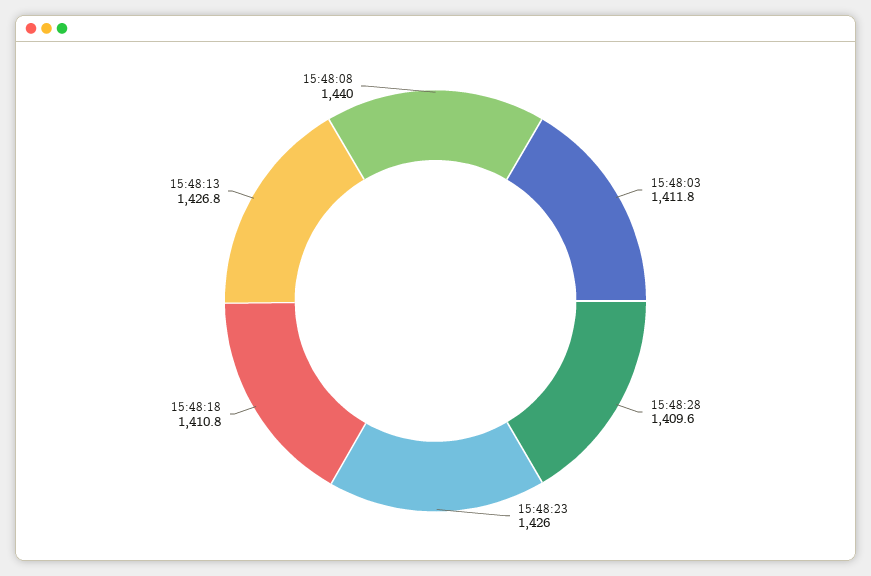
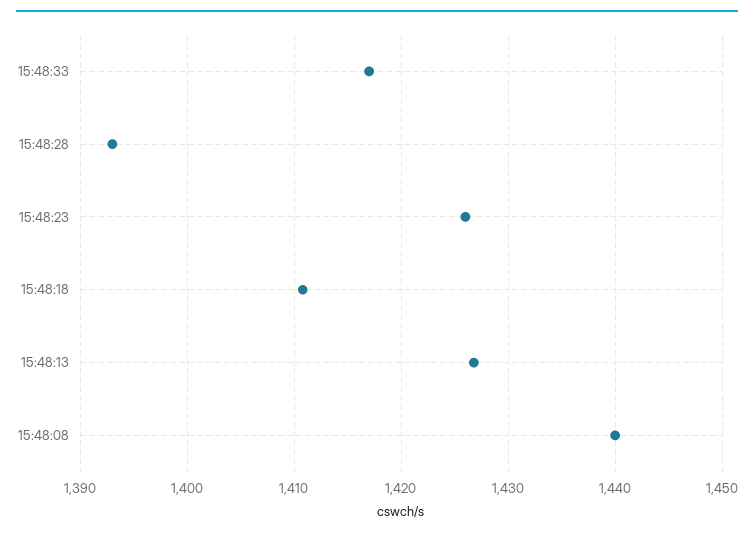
15:48:03: 1411.8 -> none
15:48:28: 1409.6 -> 1393
15:48:33: none -> 1417

